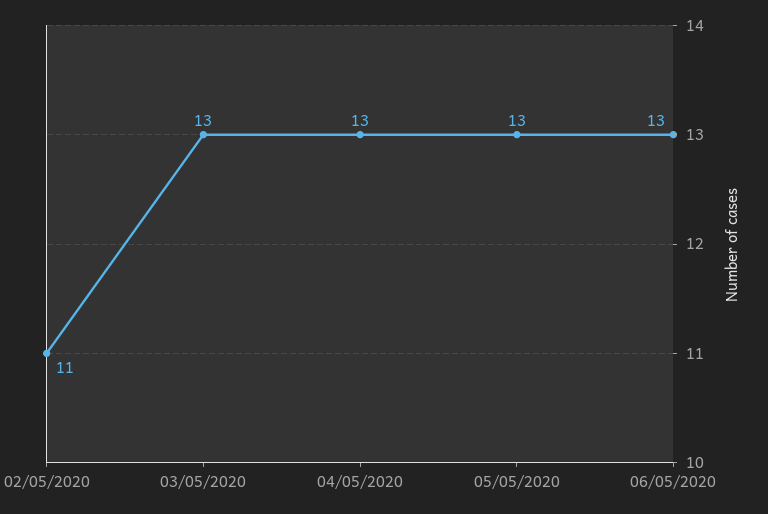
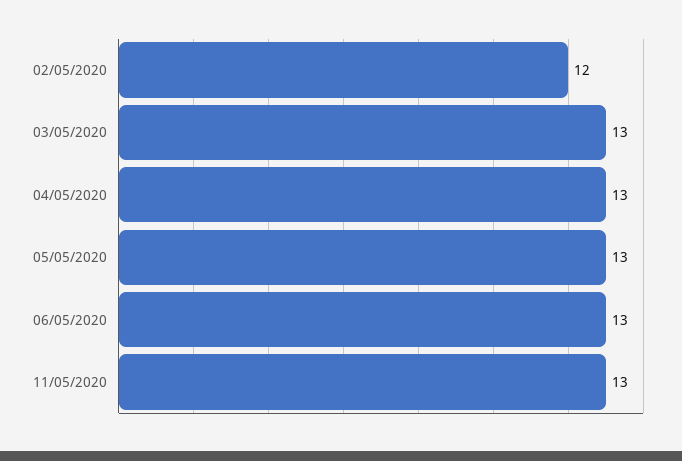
02/05/2020: 11 -> 12
11/05/2020: none -> 13

